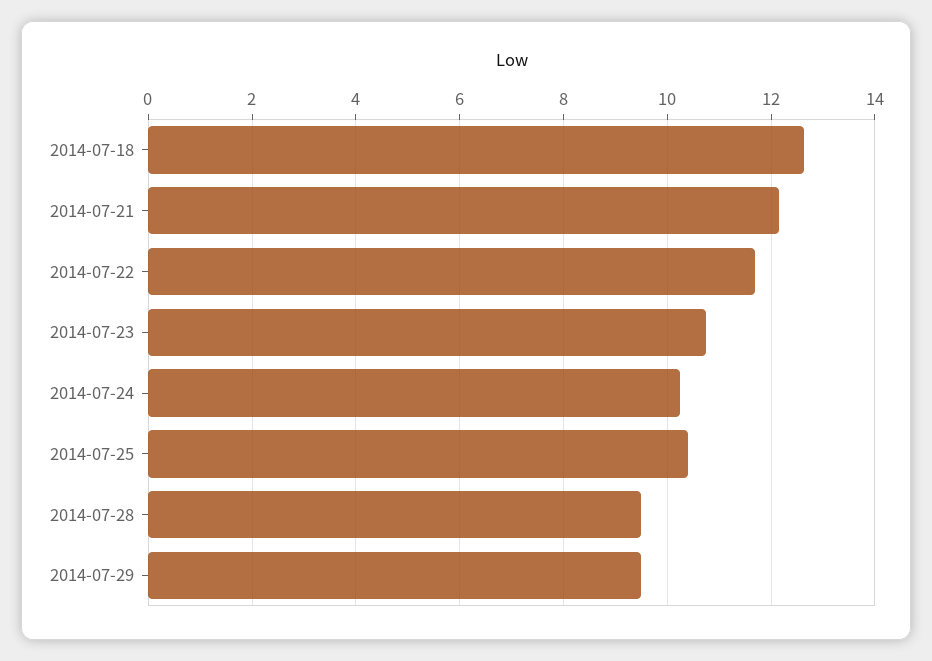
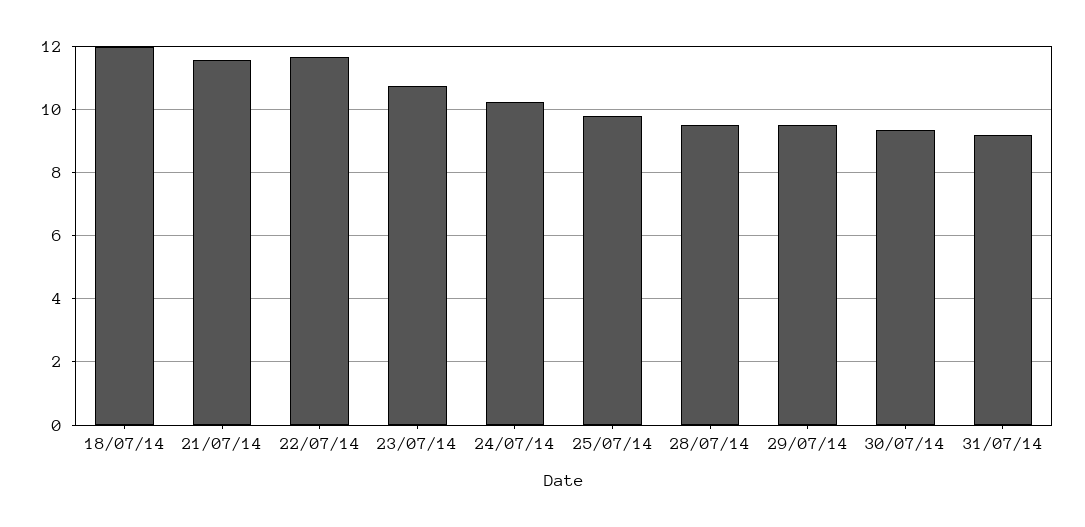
2014-07-18: 12.6 -> 12
2014-07-21: 12.2 -> 11.6
2014-07-25: 10.4 -> 9.8
30/07/14: none -> 9.4
31/07/14: none -> 9.2

